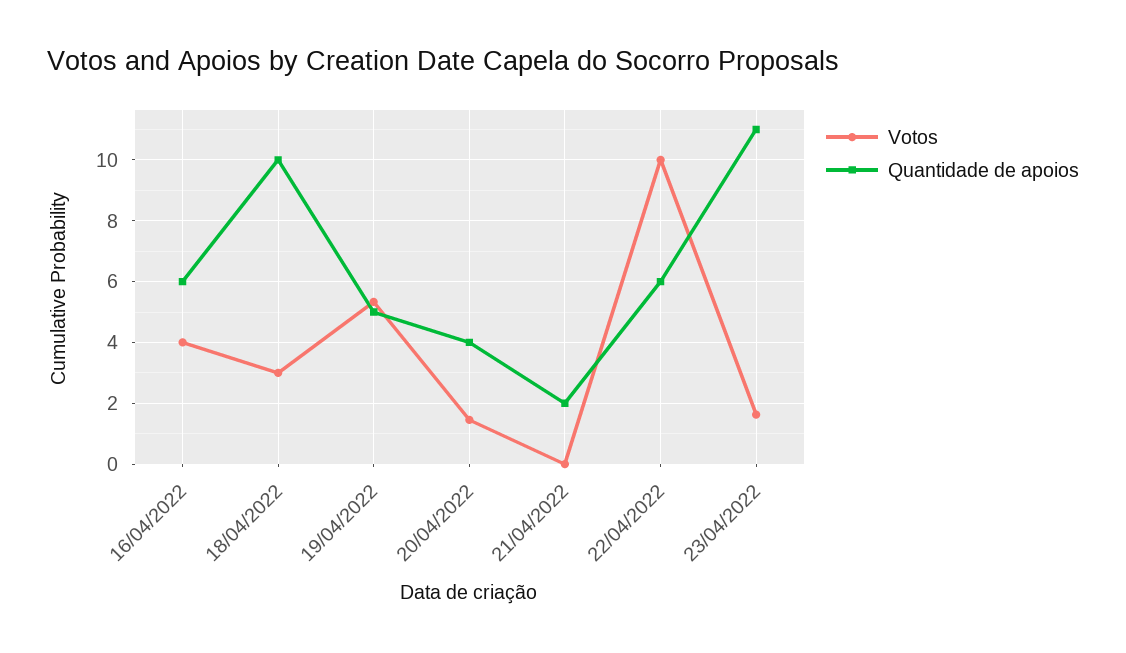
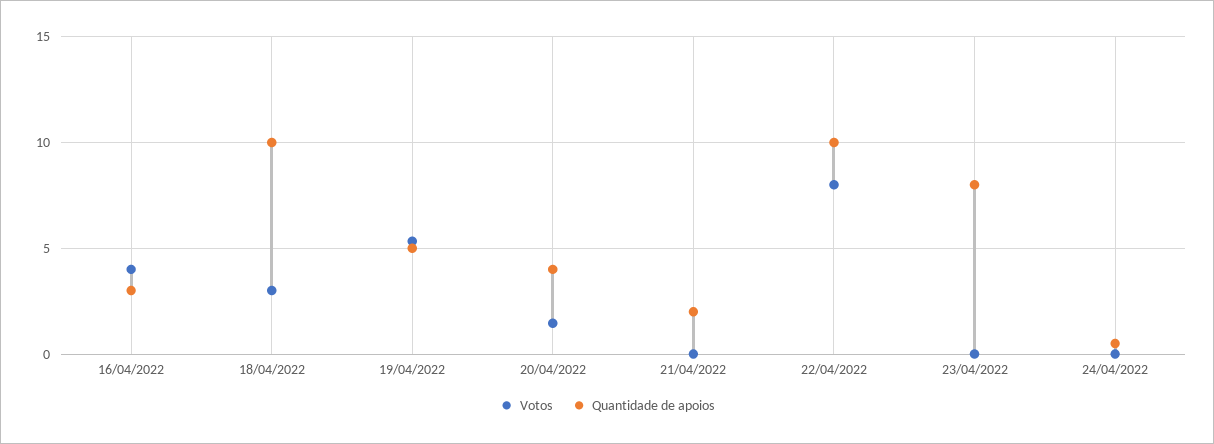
Quantidade de apoios, 16/04/2022: 6 -> 3
Votos, 22/04/2022: 10 -> 8
Quantidade de apoios, 22/04/2022: 6 -> 10
Votos, 23/04/2022: 1.6 -> 0
Quantidade de apoios, 23/04/2022: 11 -> 8
Votos, 24/04/2022: none -> 0
Quantidade de apoios, 24/04/2022: none -> 0.5

